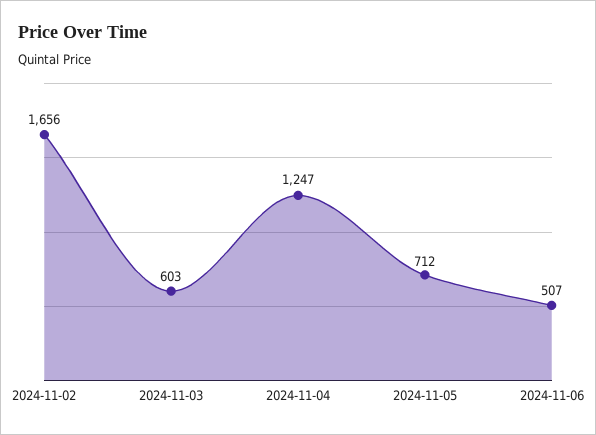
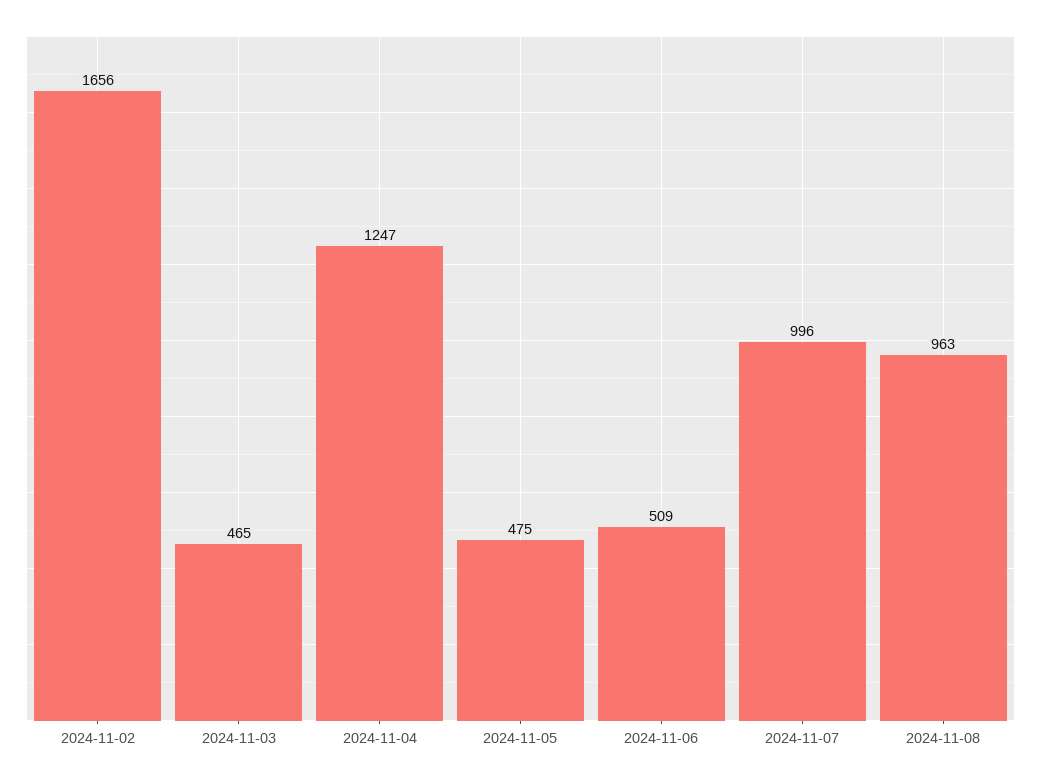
2024-11-03: 603 -> 465
2024-11-05: 712 -> 475
2024-11-06: 507 -> 509
2024-11-07: none -> 996
2024-11-08: none -> 963

